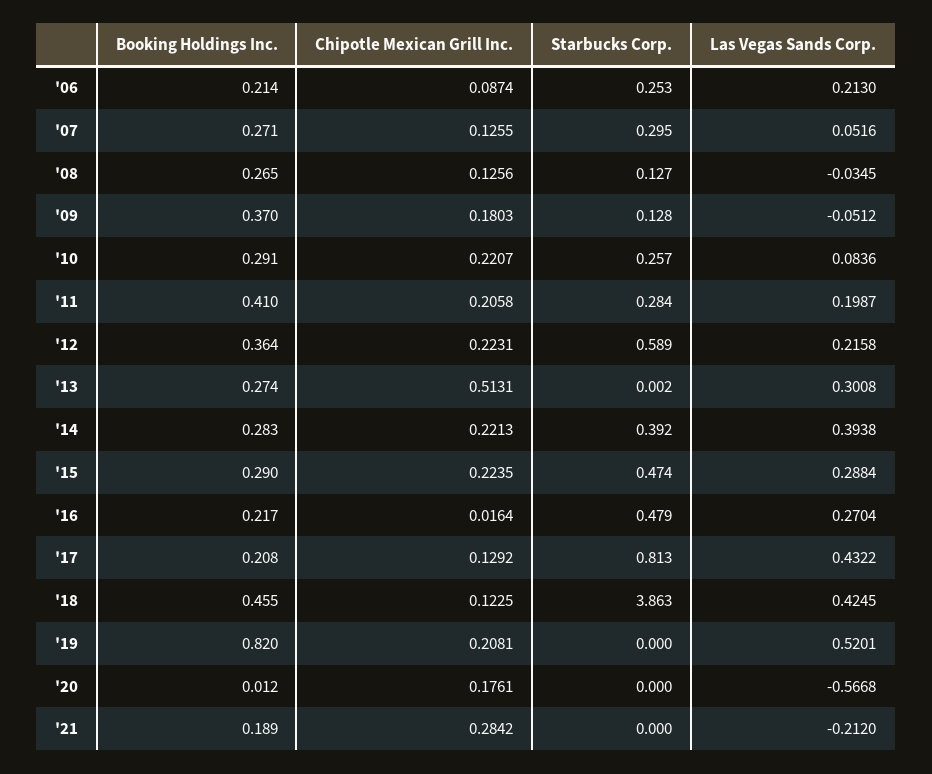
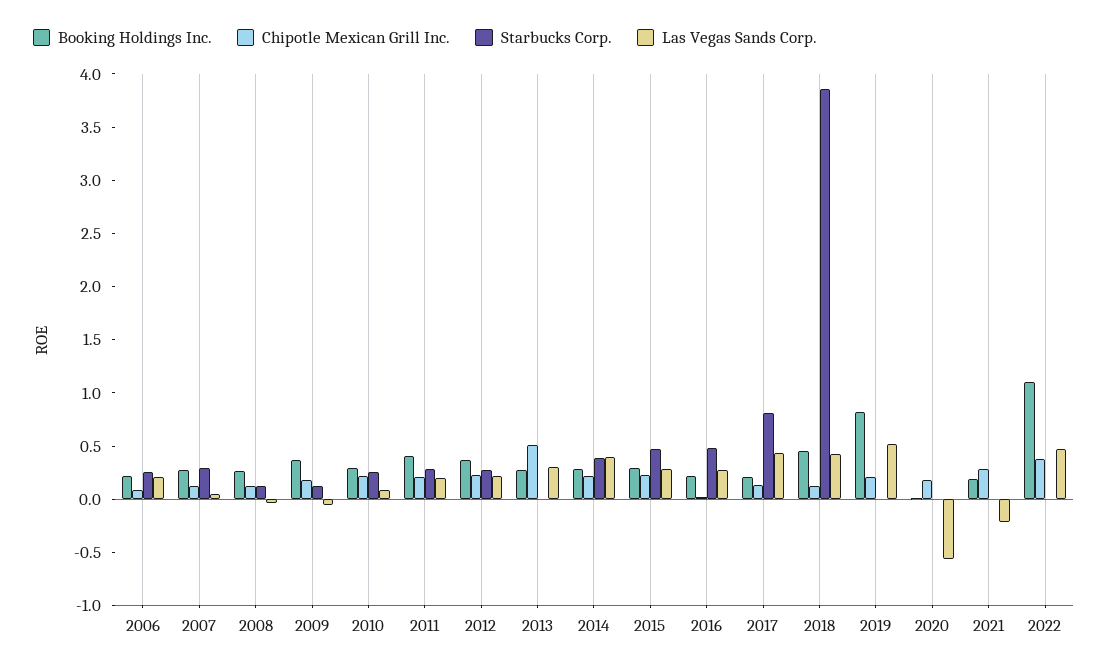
Starbucks Corp., '12: 0.589 -> 0.3
Booking Holdings Inc., 2022: none -> 1.1
Chipotle Mexican Grill Inc., 2022: none -> 0.4
Starbucks Corp., 2022: none -> 0
Las Vegas Sands Corp., 2022: none -> 0.5

